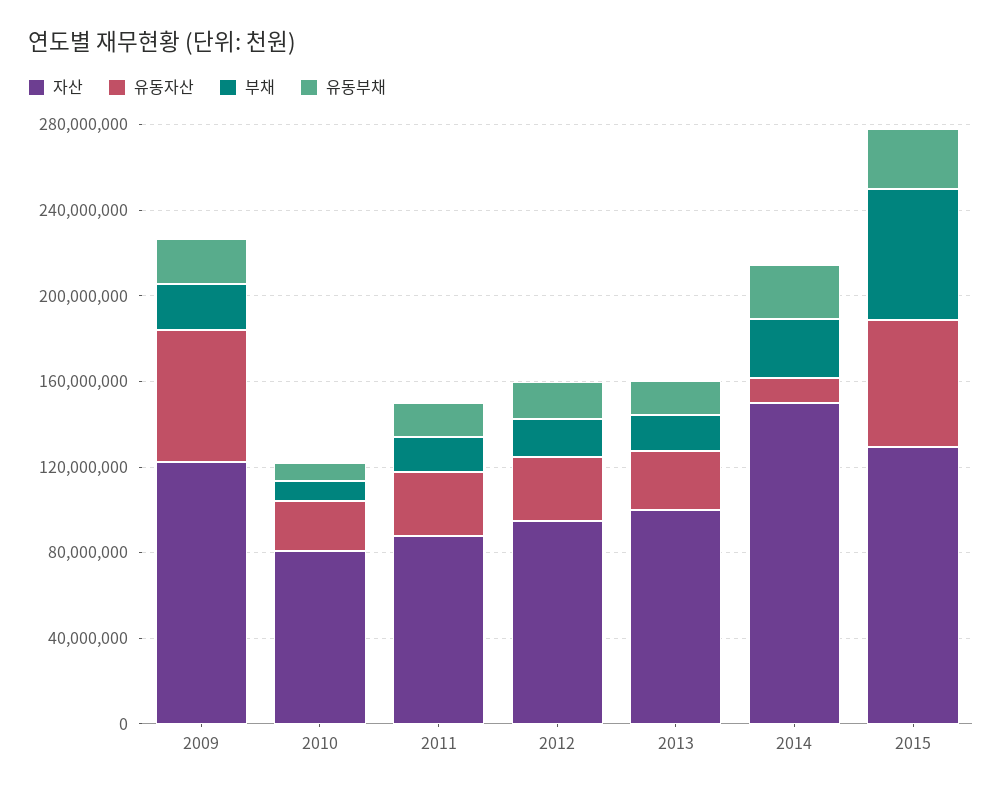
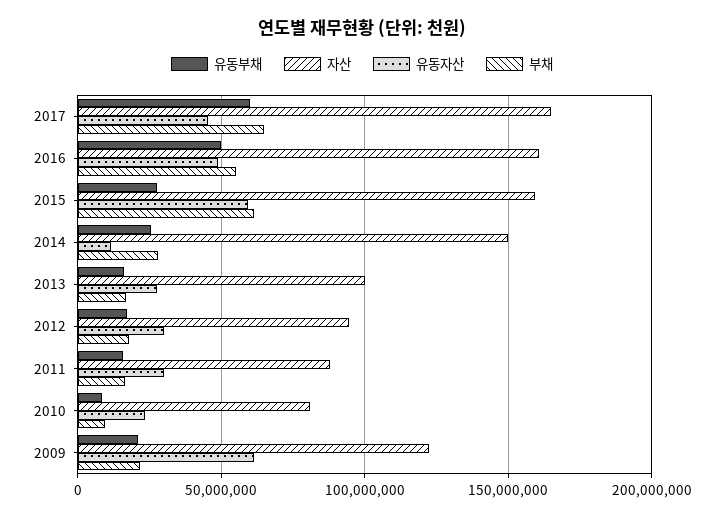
자산, 2015: 130000000 -> 160000000
유동부채, 2017: none -> 60000000
자산, 2017: none -> 165000000
유동자산, 2017: none -> 45000000
부채, 2017: none -> 65000000
유동부채, 2016: none -> 50000000
자산, 2016: none -> 160000000
유동자산, 2016: none -> 50000000
부채, 2016: none -> 55000000

